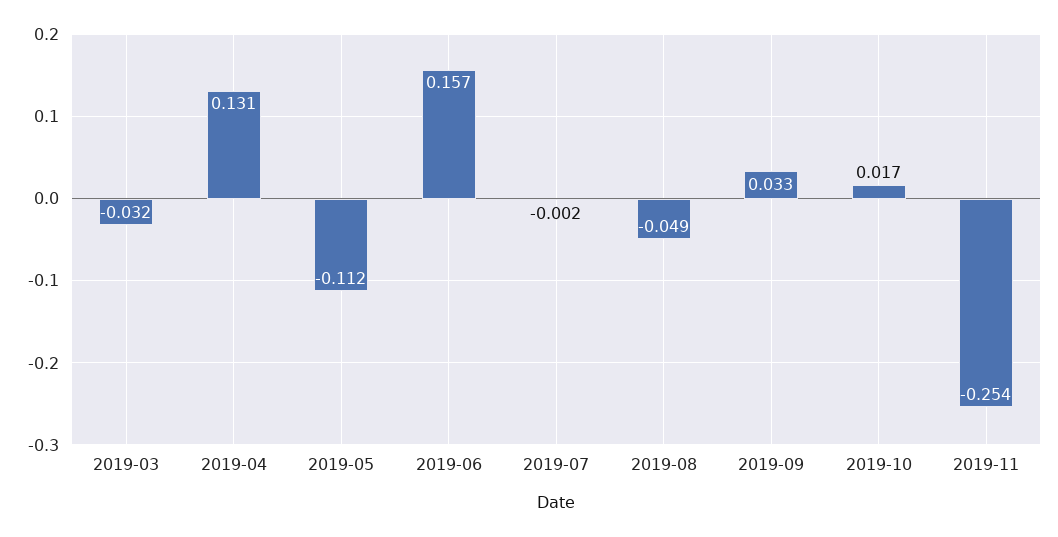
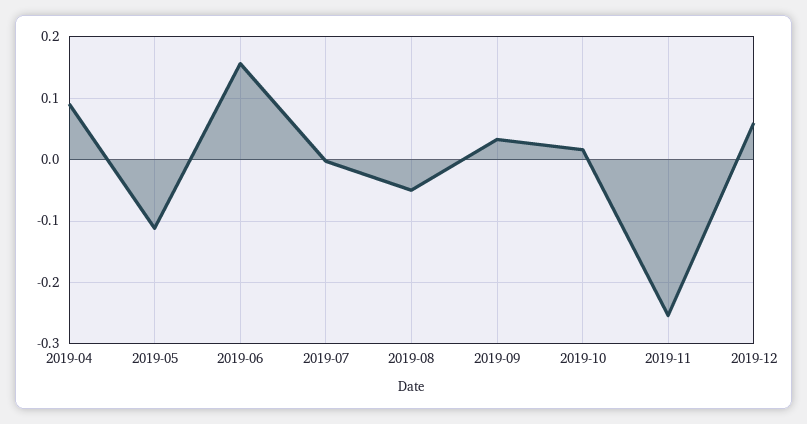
2019-03: -0.032 -> none
2019-04: 0.131 -> 0.09
2019-12: none -> 0.06

